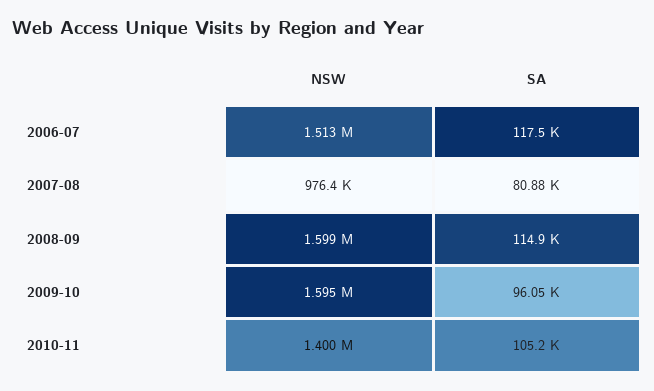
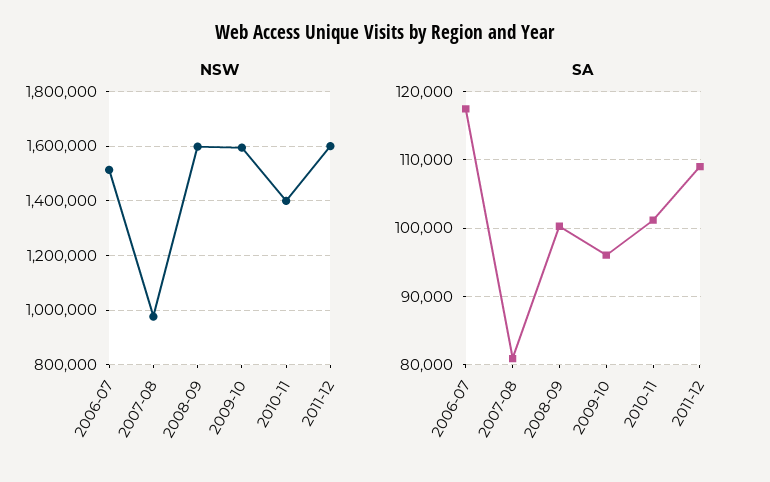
SA, 2008-09: 114900 -> 100000
SA, 2010-11: 105200 -> 101000
NSW, 2011-12: none -> 1600000
SA, 2011-12: none -> 109000

